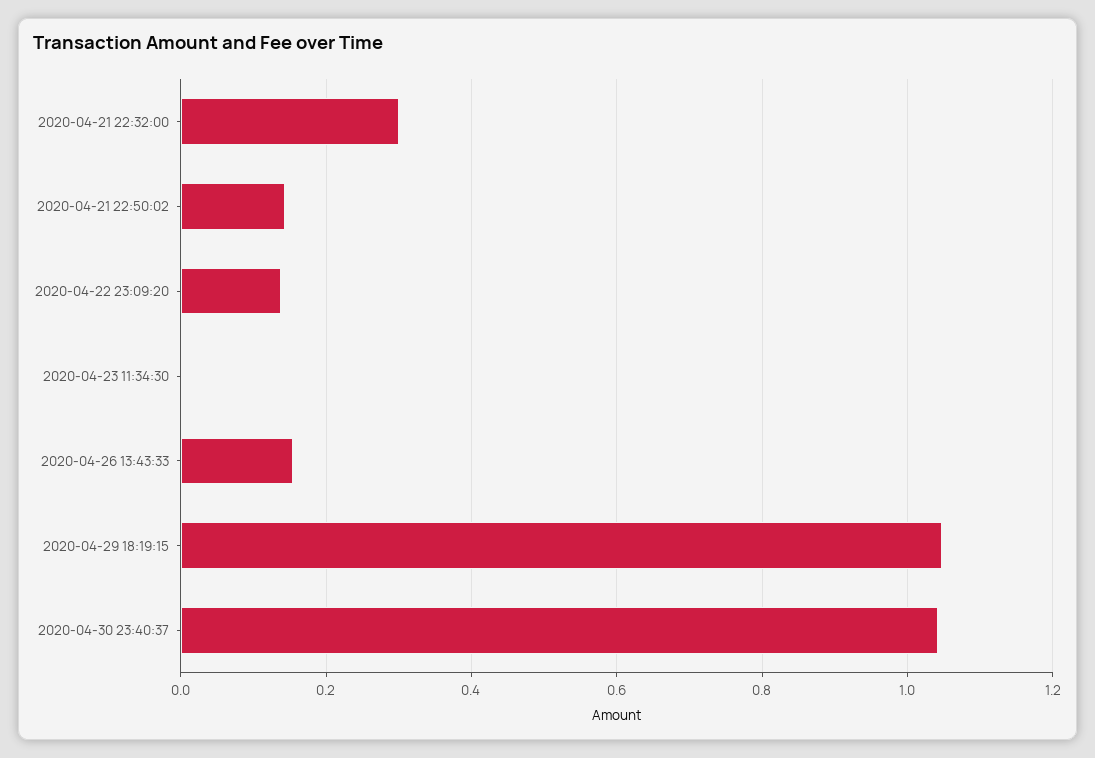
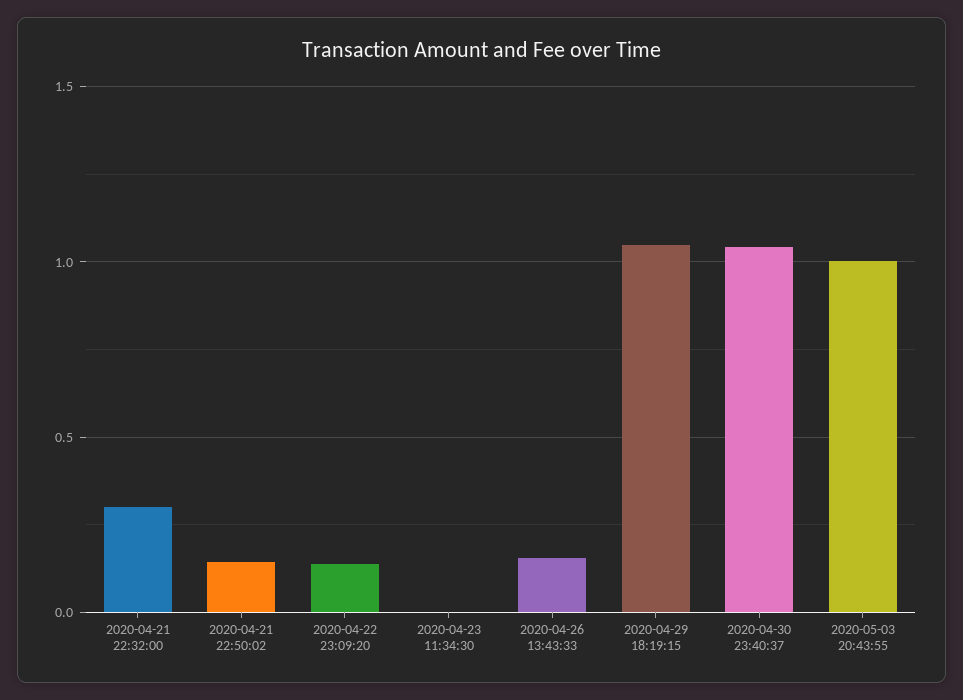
2020-05-03 20:43:55: none -> 1

